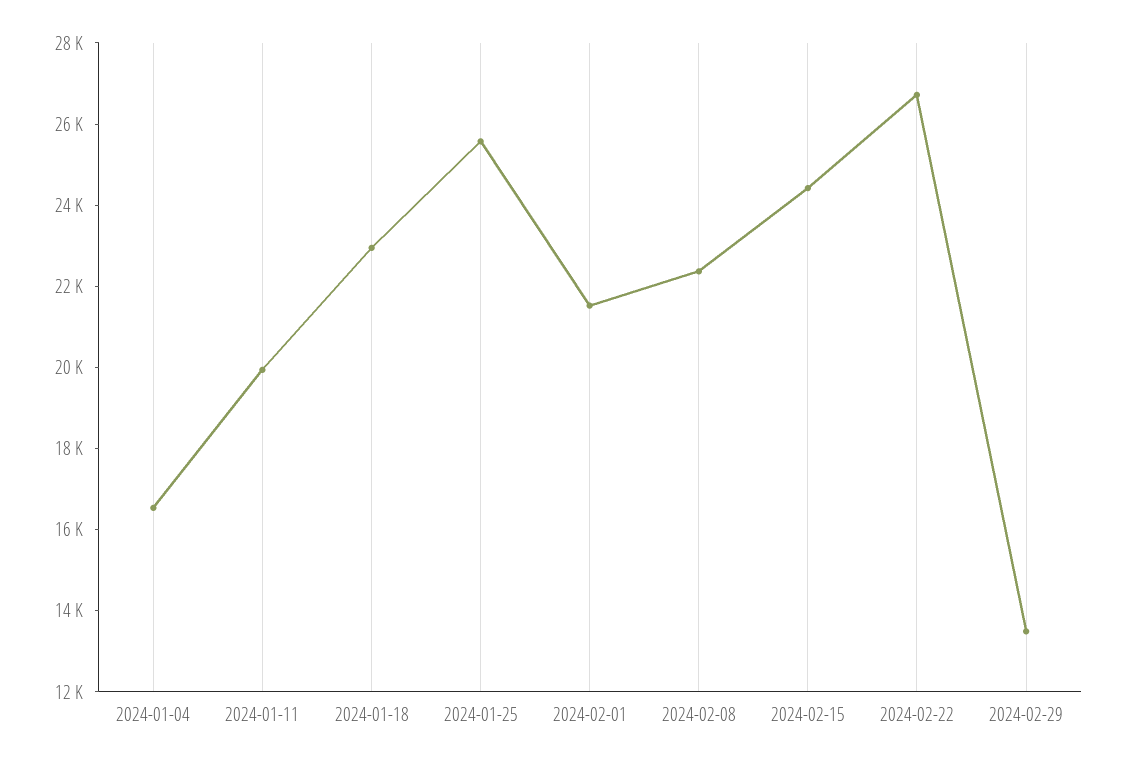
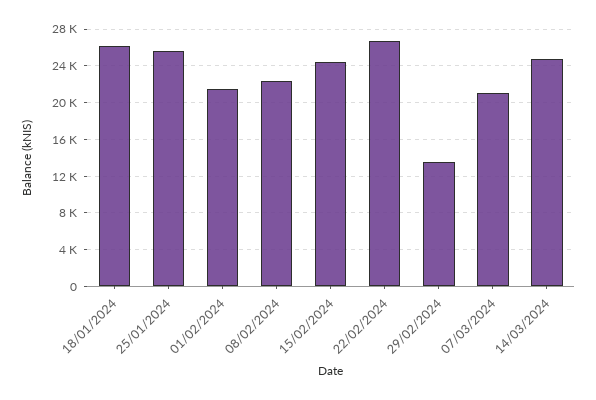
2024-01-04: 16500 -> none
2024-01-11: 20000 -> none
2024-01-18: 23000 -> 26000
07/03/2024: none -> 21000
14/03/2024: none -> 25000

